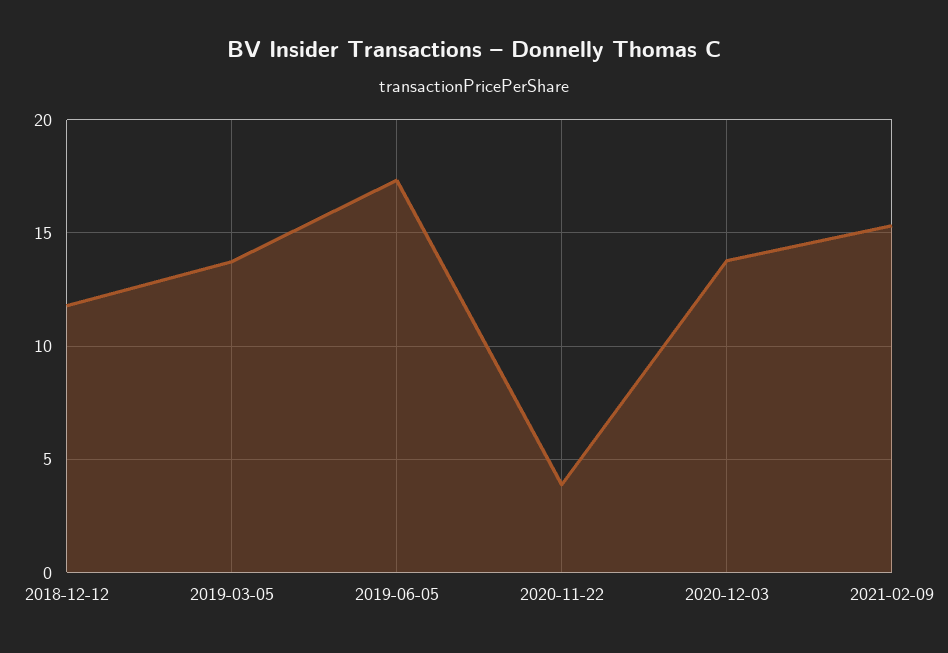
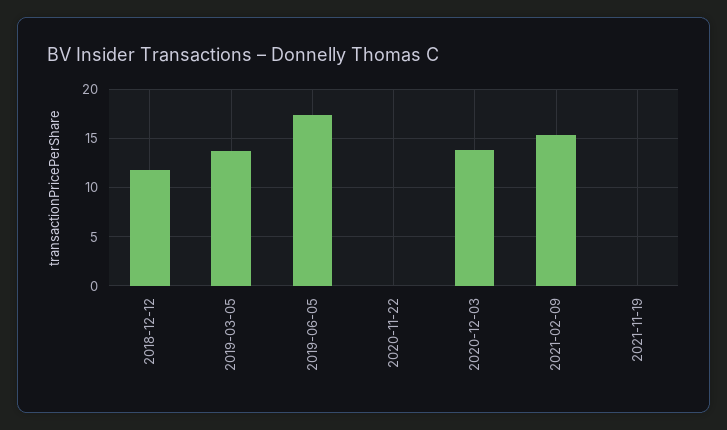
2020-11-22: 4 -> 0
2021-11-19: none -> 0

